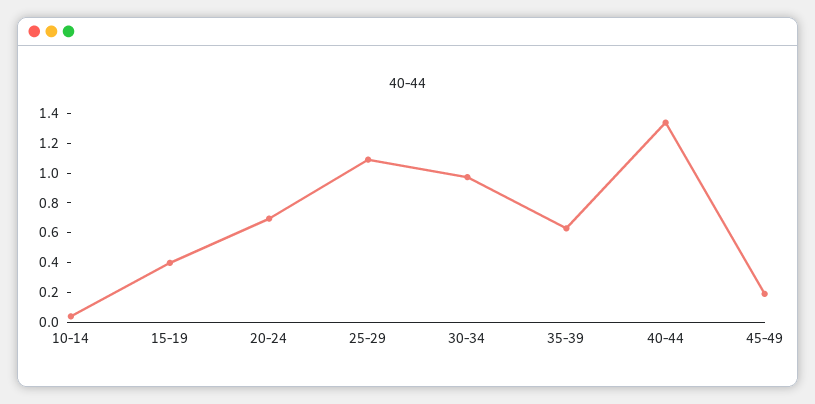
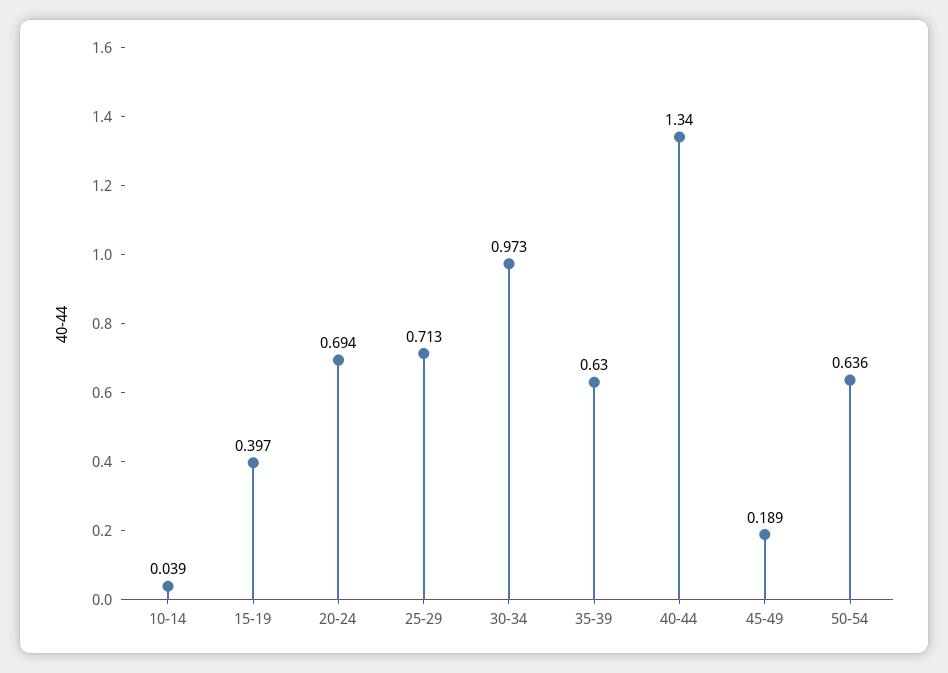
25-29: 1.1 -> 0.713
50-54: none -> 0.636

